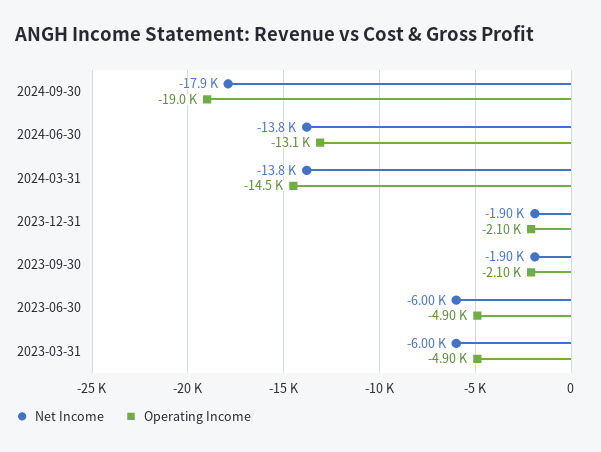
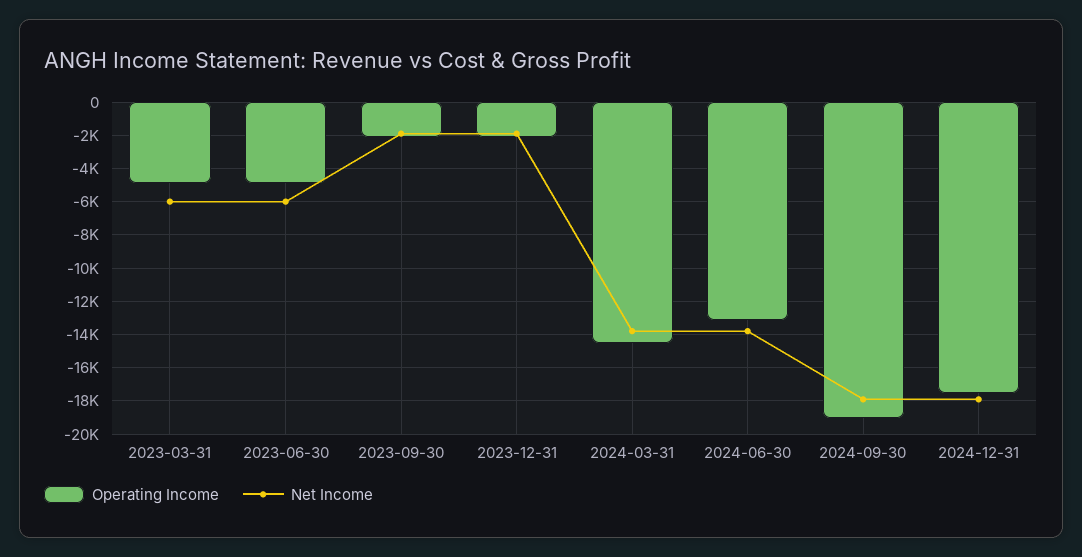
Operating Income, 2024-12-31: none -> -17500
Net Income, 2024-12-31: none -> -18000

